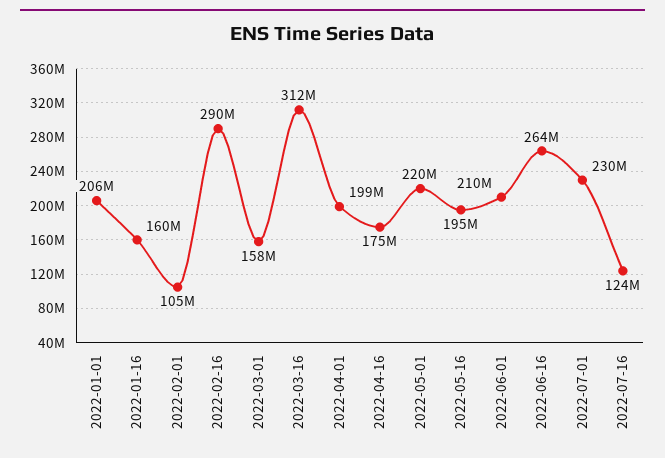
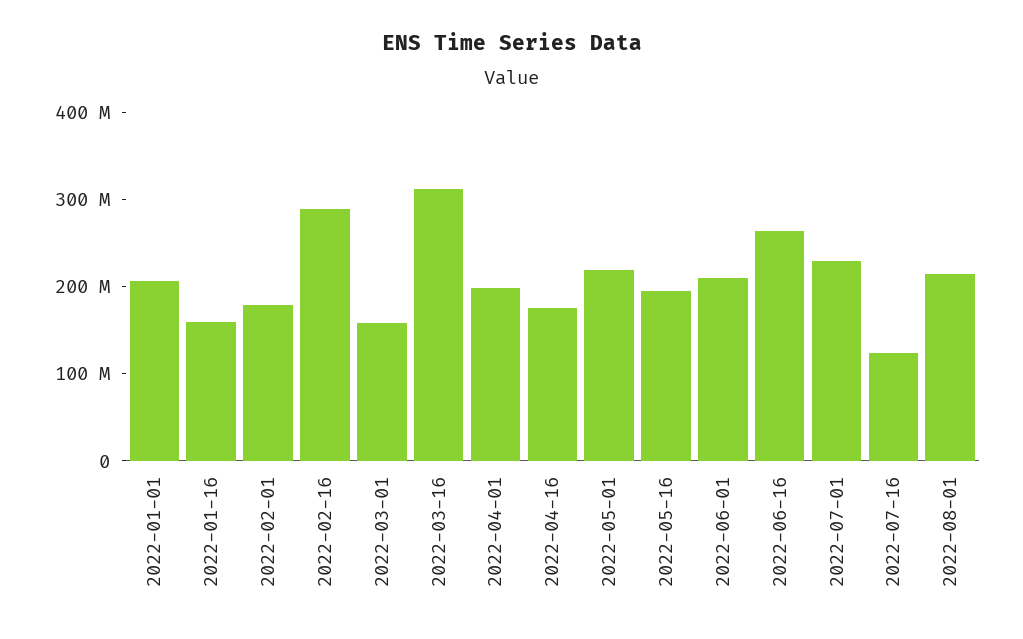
2022-02-01: 105000000 -> 180000000
2022-08-01: none -> 220000000

